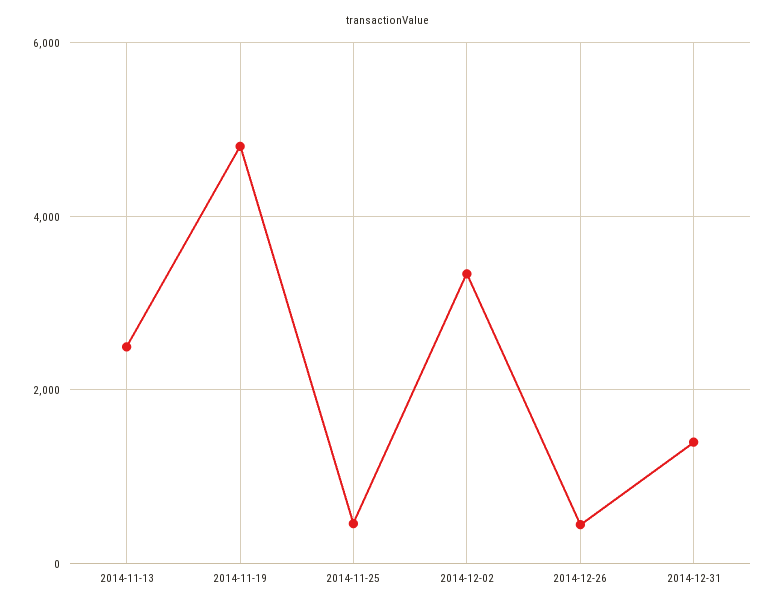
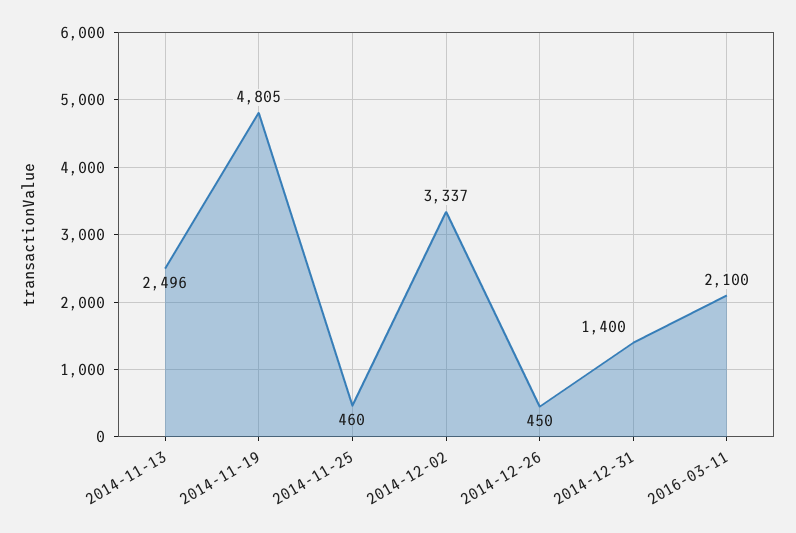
2016-03-11: none -> 2100

